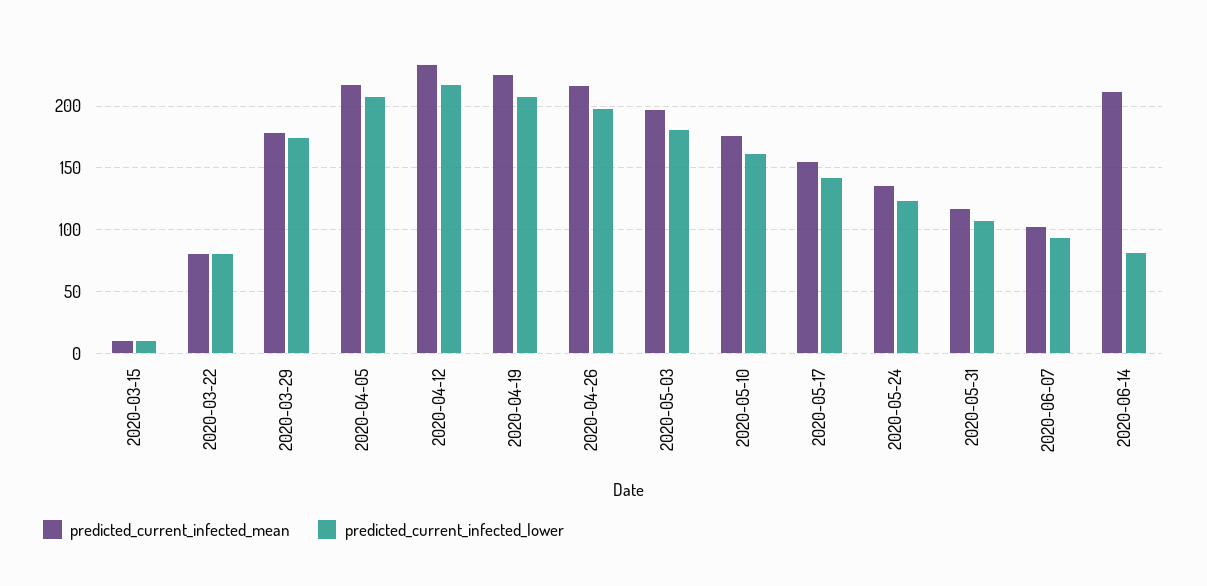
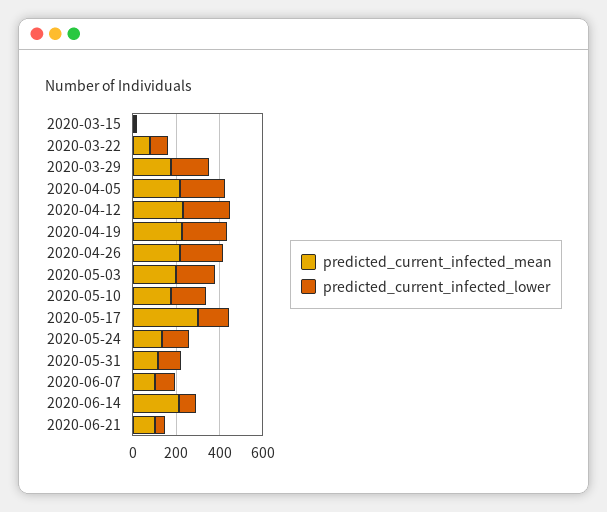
predicted_current_infected_mean, 2020-05-17: 155 -> 300
predicted_current_infected_mean, 2020-06-21: none -> 100
predicted_current_infected_lower, 2020-06-21: none -> 50

